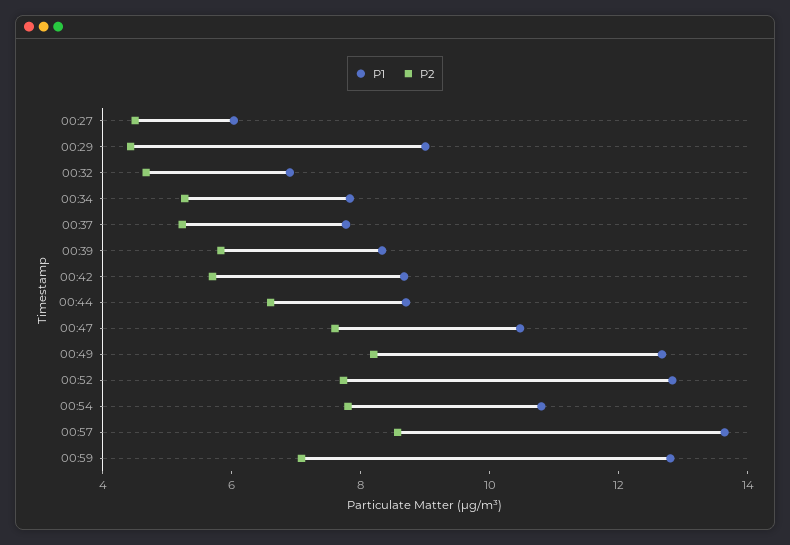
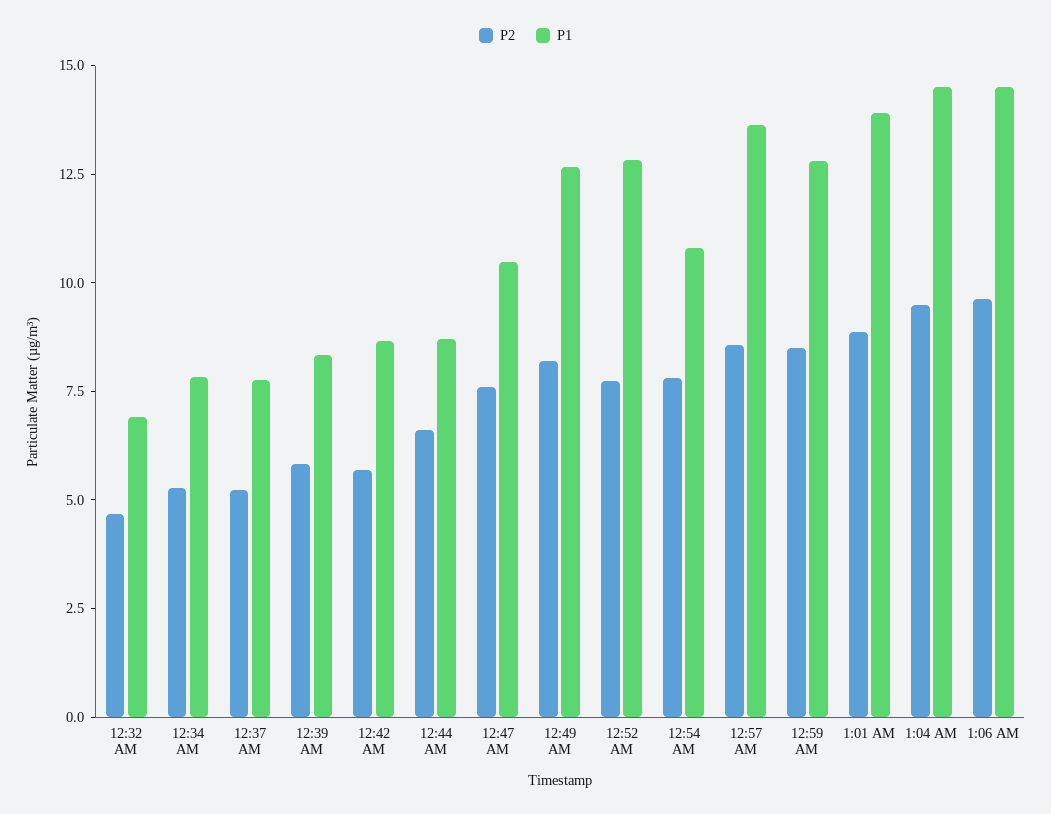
P1, 00:27: 6 -> none
P2, 00:27: 4.5 -> none
P1, 00:29: 9 -> none
P2, 00:29: 4.5 -> none
P2, 00:59: 7 -> 8.5
P2, 1:01 AM: none -> 9
P1, 1:01 AM: none -> 14
P2, 1:04 AM: none -> 9.5
P1, 1:04 AM: none -> 14.5
P2, 1:06 AM: none -> 9.5
P1, 1:06 AM: none -> 14.5

